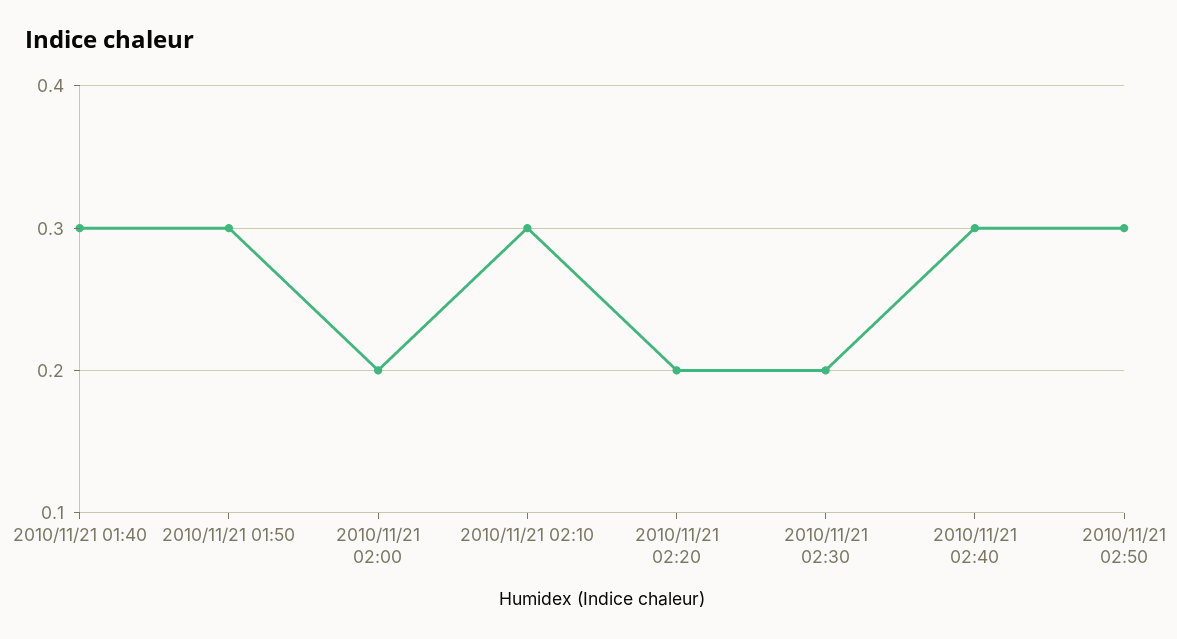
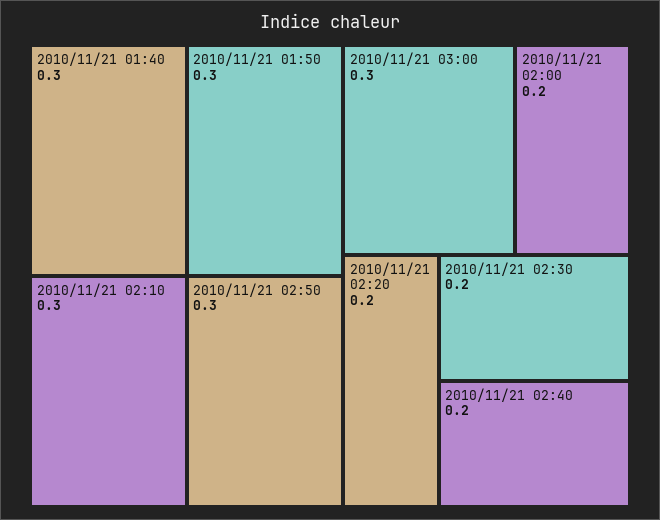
2010/11/21 02:40: 0.3 -> 0.2
2010/11/21 03:00: none -> 0.3

